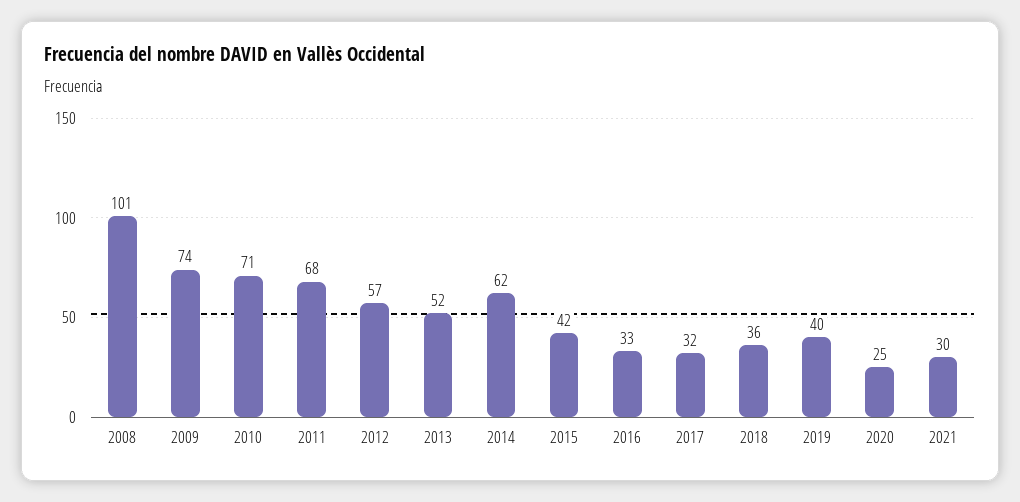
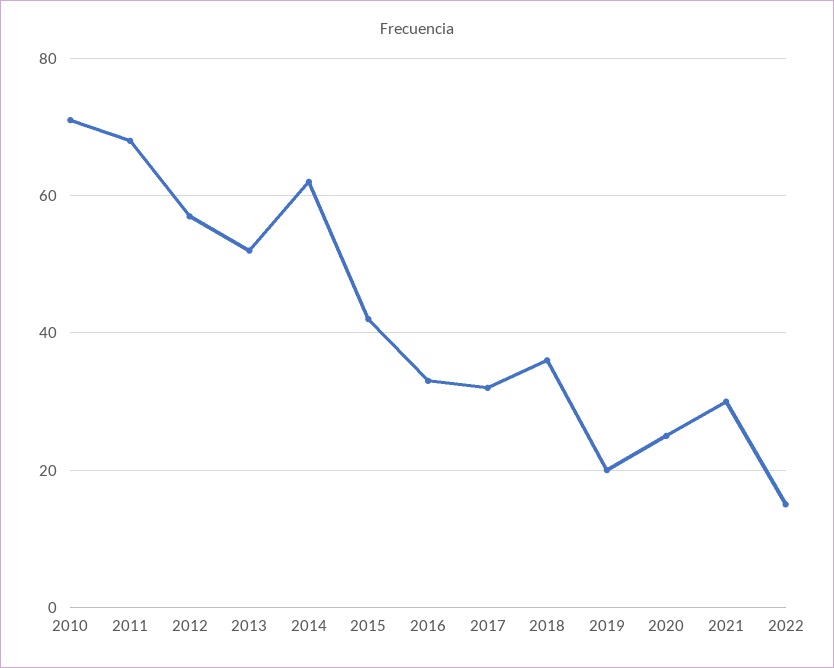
2008: 101 -> none
2009: 74 -> none
2019: 40 -> 20
2022: none -> 15

